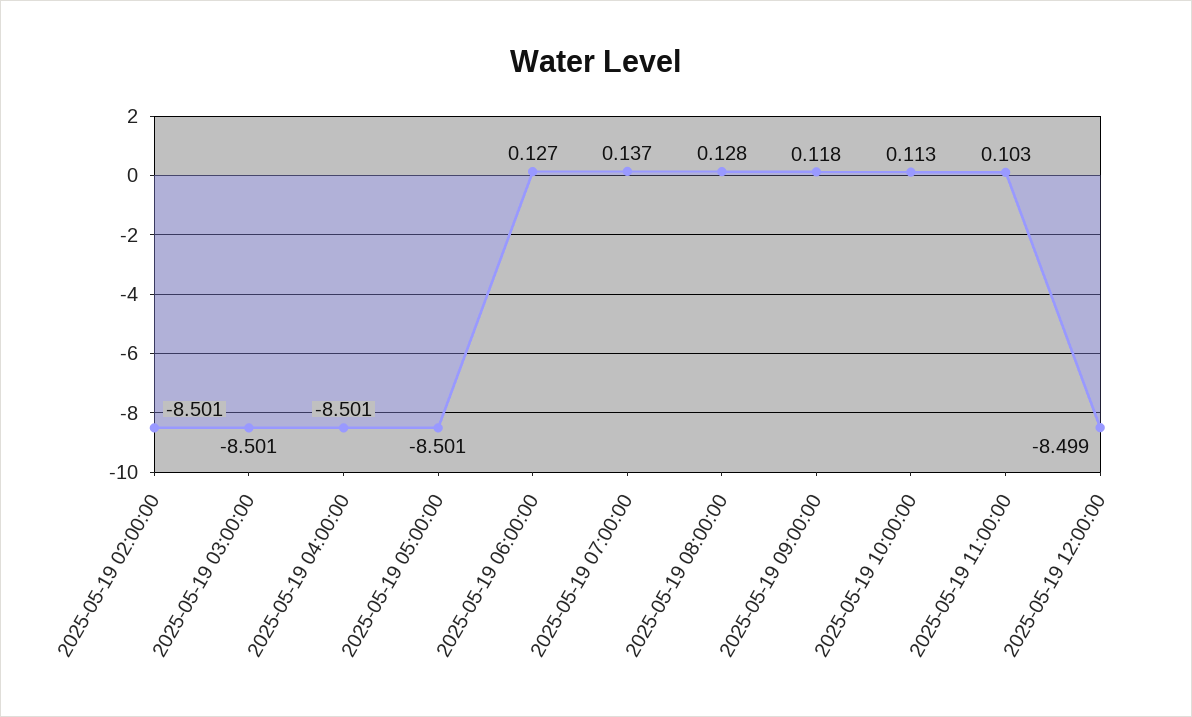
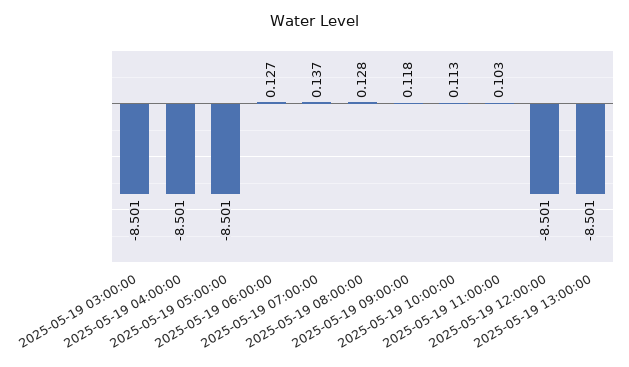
2025-05-19 02:00:00: -8.501 -> none
2025-05-19 12:00:00: -8.499 -> -8.501
2025-05-19 13:00:00: none -> -8.501

